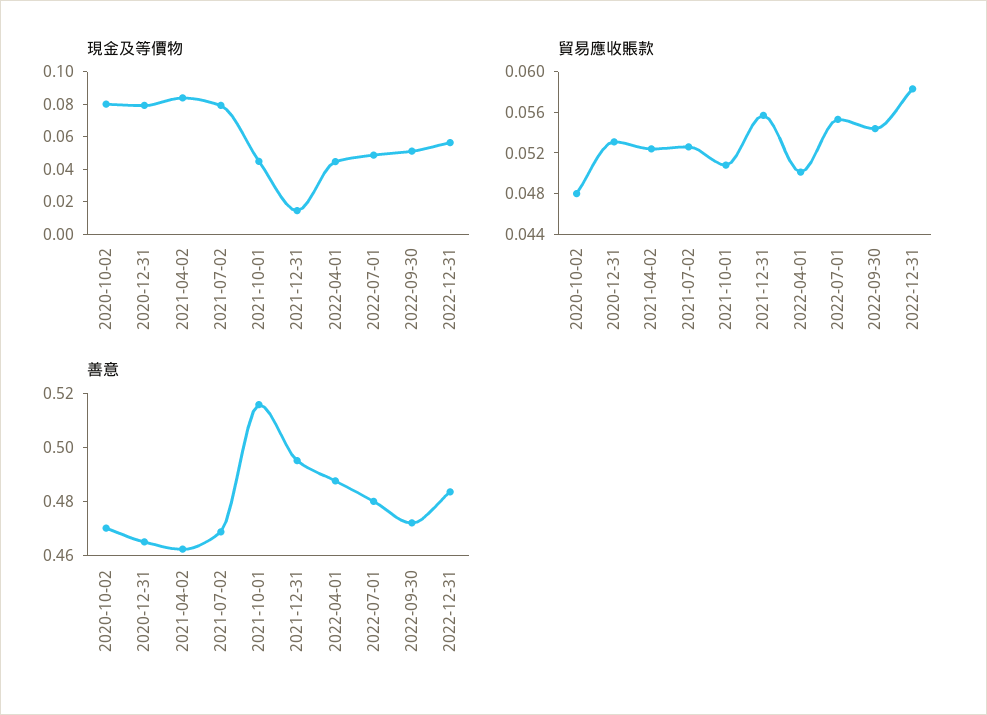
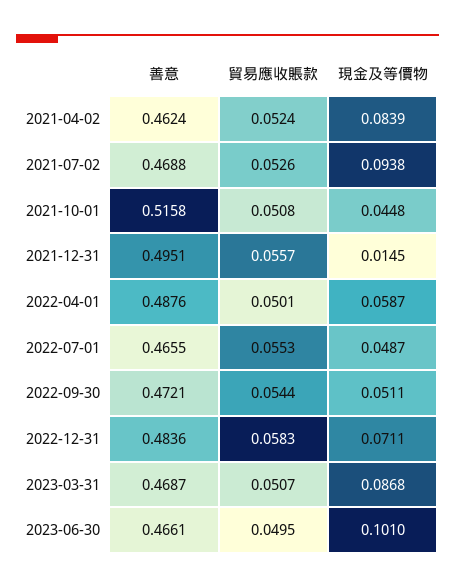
現金及等價物, 2020-10-02: 0.08 -> none
現金及等價物, 2020-12-31: 0.08 -> none
現金及等價物, 2021-07-02: 0.08 -> 0.0938
現金及等價物, 2022-04-01: 0.045 -> 0.0587
現金及等價物, 2022-12-31: 0.055 -> 0.0711
貿易應收賬款, 2020-10-02: 0.048 -> none
貿易應收賬款, 2020-12-31: 0.053 -> none
善意, 2020-10-02: 0.47 -> none
善意, 2020-12-31: 0.465 -> none
善意, 2022-07-01: 0.48 -> 0.4655
善意, 2023-03-31: none -> 0.4687
貿易應收賬款, 2023-03-31: none -> 0.0507
現金及等價物, 2023-03-31: none -> 0.0868
善意, 2023-06-30: none -> 0.4661
貿易應收賬款, 2023-06-30: none -> 0.0495
現金及等價物, 2023-06-30: none -> 0.101

